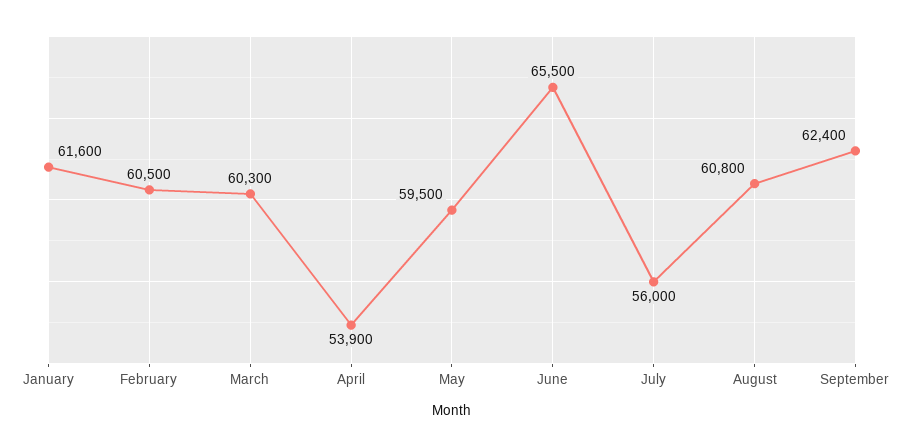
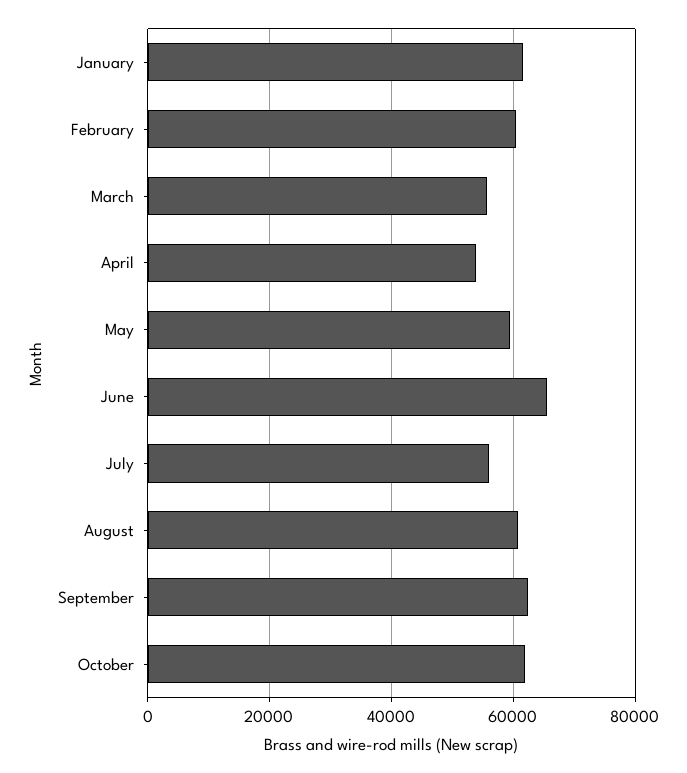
March: 60300 -> 56000
October: none -> 62000

